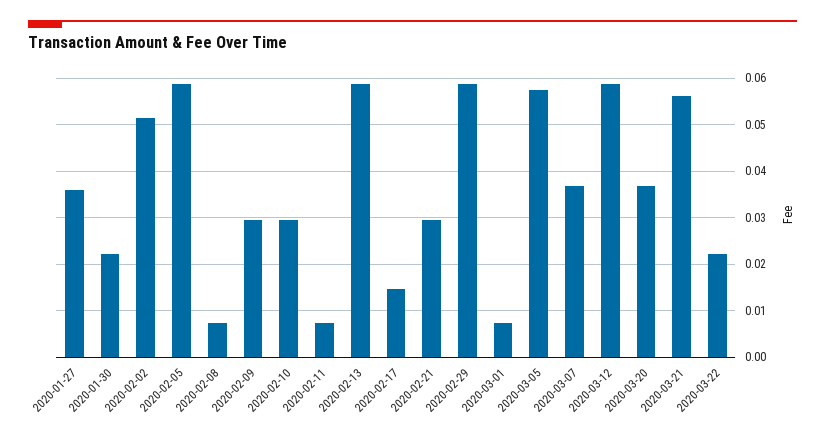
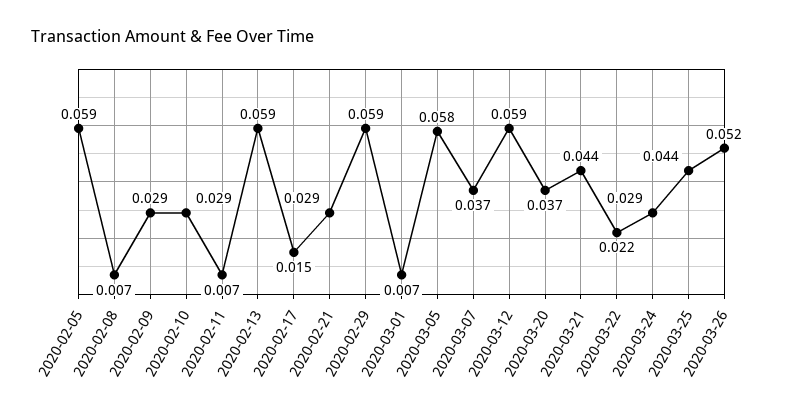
2020-01-27: 0.036 -> none
2020-01-30: 0.022 -> none
2020-02-02: 0.052 -> none
2020-03-21: 0.056 -> 0.044
2020-03-24: none -> 0.029
2020-03-25: none -> 0.044
2020-03-26: none -> 0.052

